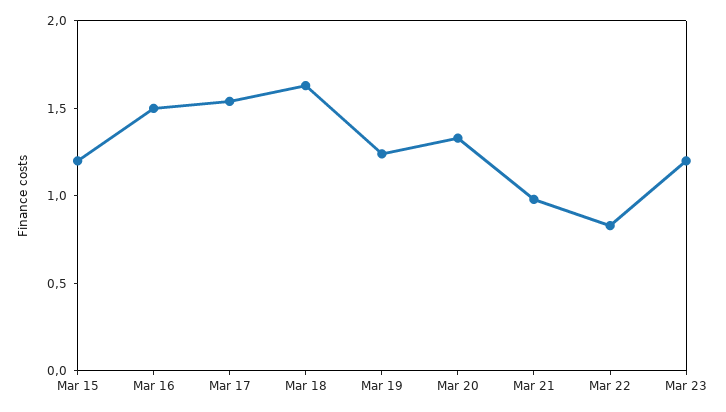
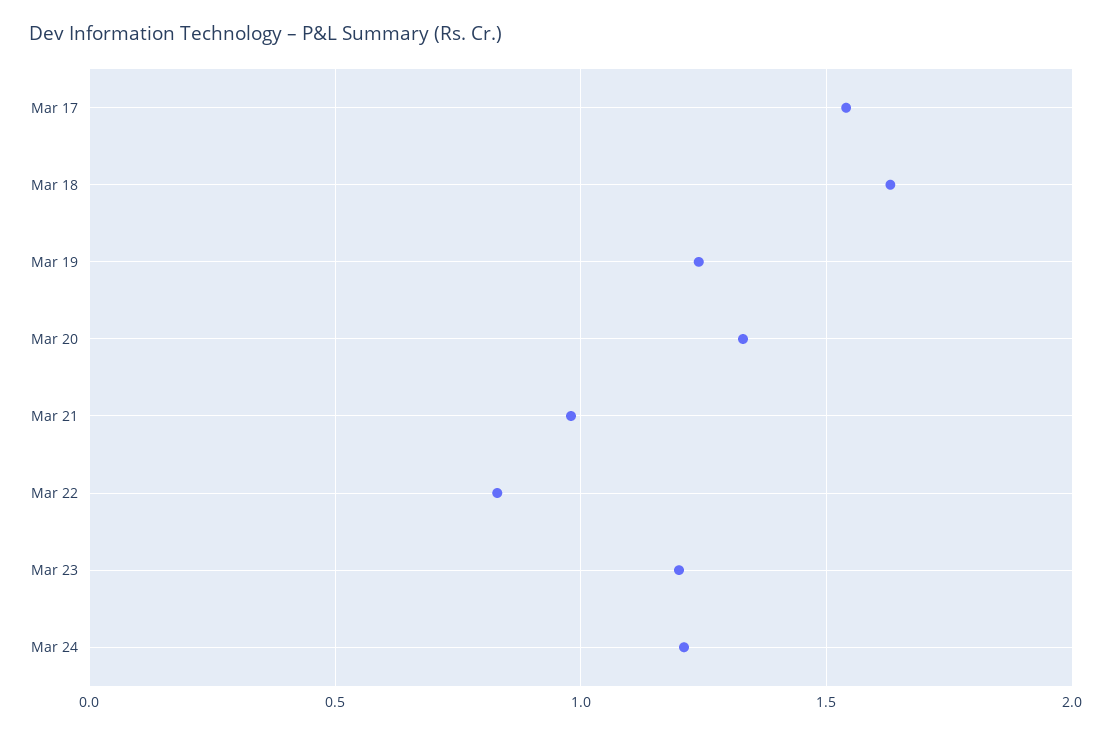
Mar 15: 1.2 -> none
Mar 16: 1.5 -> none
Mar 24: none -> 1.2

